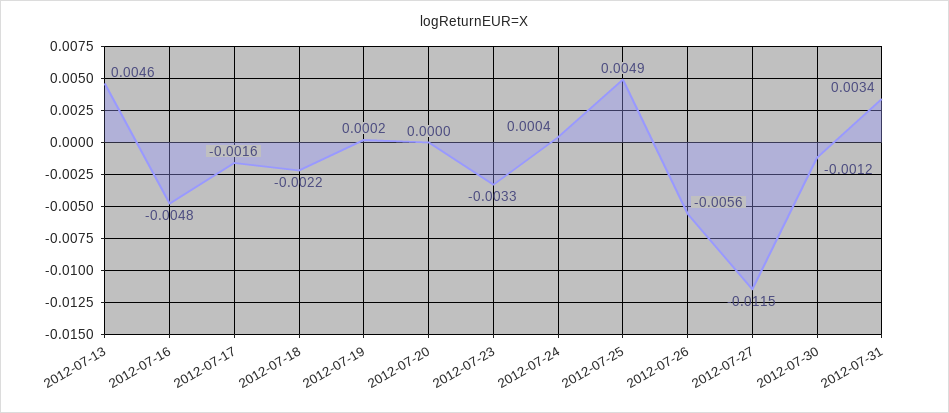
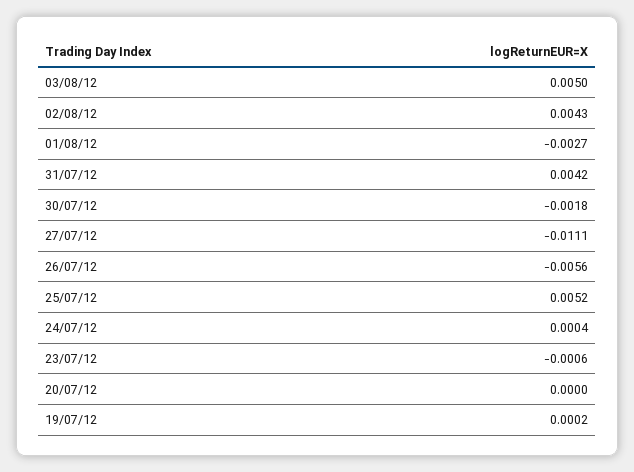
2012-07-13: 0.0046 -> none
2012-07-16: -0.0048 -> none
2012-07-17: -0.0016 -> none
2012-07-18: -0.0022 -> none
2012-07-23: -0.0033 -> -0.0006
2012-07-25: 0.0049 -> 0.0052
2012-07-27: -0.0115 -> -0.0111
2012-07-30: -0.0012 -> -0.0018
2012-07-31: 0.0034 -> 0.0042
03/08/12: none -> 0.005
02/08/12: none -> 0.0043
01/08/12: none -> -0.0027

